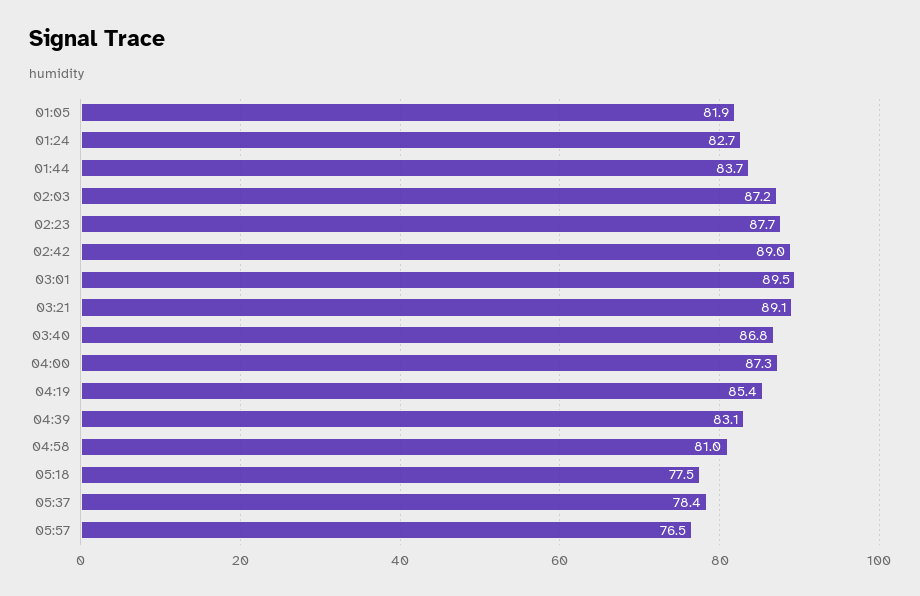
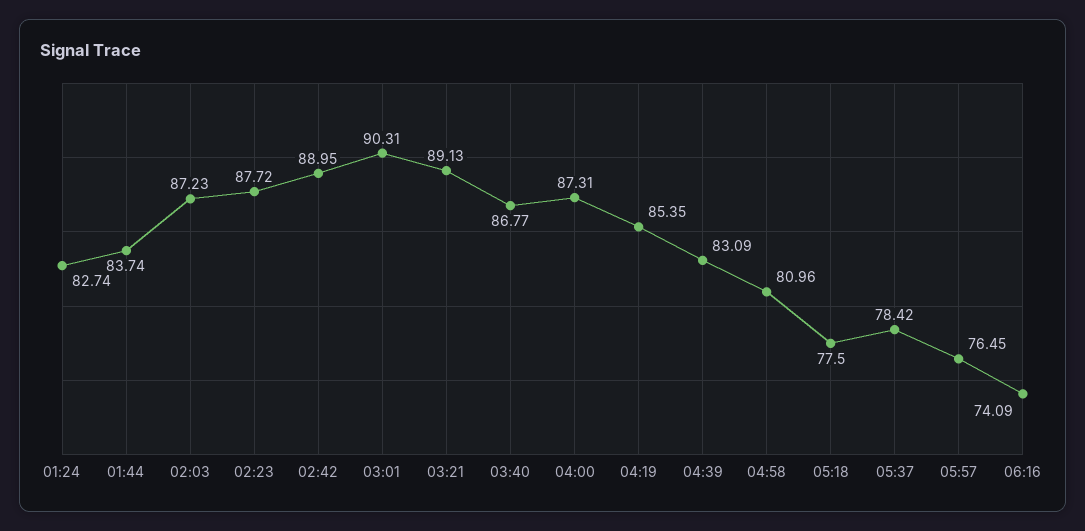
01:05: 81.9 -> none
03:01: 89.5 -> 90.31
06:16: none -> 74.09

